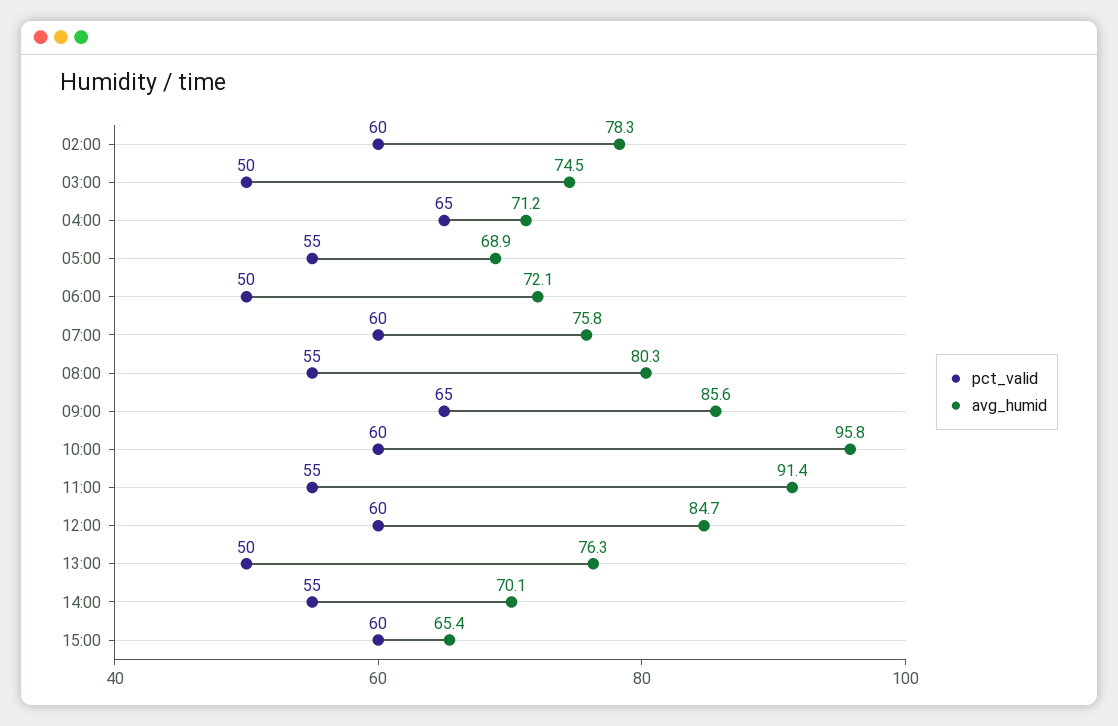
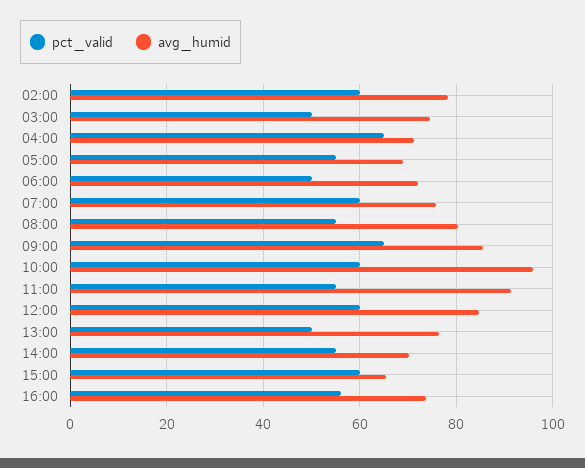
pct_valid, 16:00: none -> 56
avg_humid, 16:00: none -> 74

